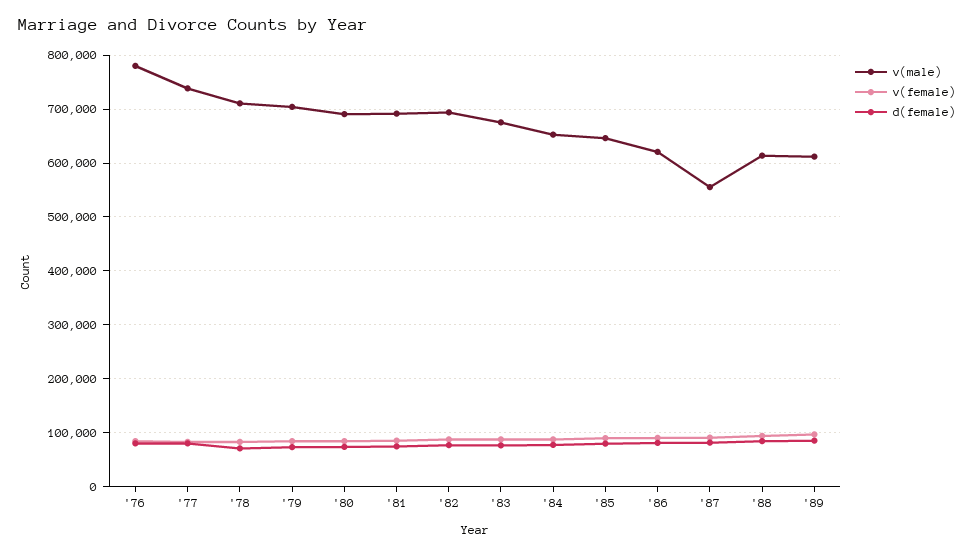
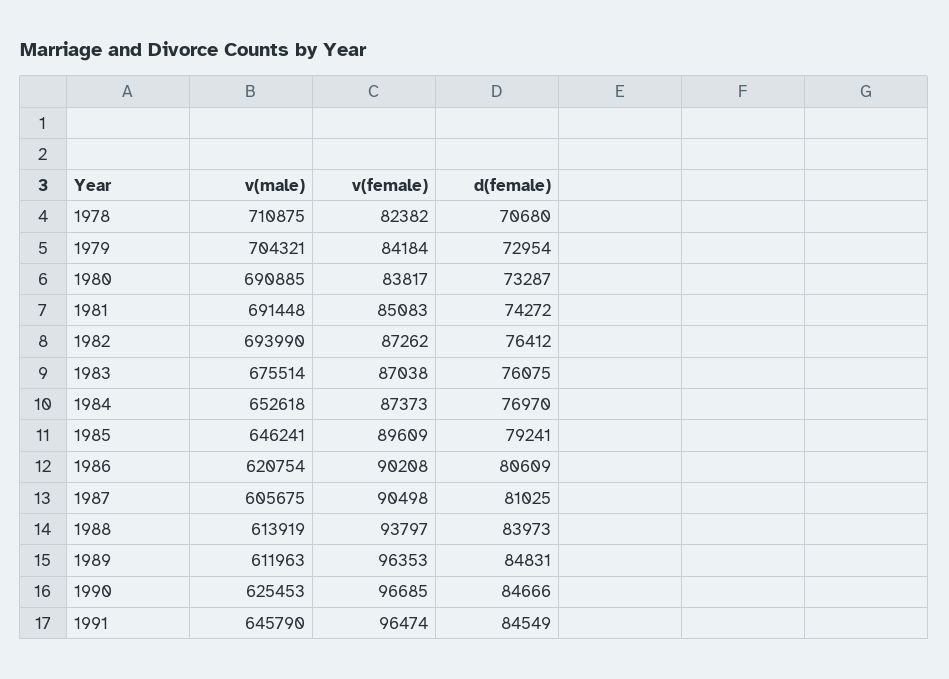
v(male), '76: 780000 -> none
v(female), '76: 80000 -> none
d(female), '76: 80000 -> none
v(male), '77: 740000 -> none
v(female), '77: 80000 -> none
d(female), '77: 80000 -> none
v(male), '87: 560000 -> 605675
v(male), 1990: none -> 625453
v(female), 1990: none -> 96685
d(female), 1990: none -> 84666
v(male), 1991: none -> 645790
v(female), 1991: none -> 96474
d(female), 1991: none -> 84549

